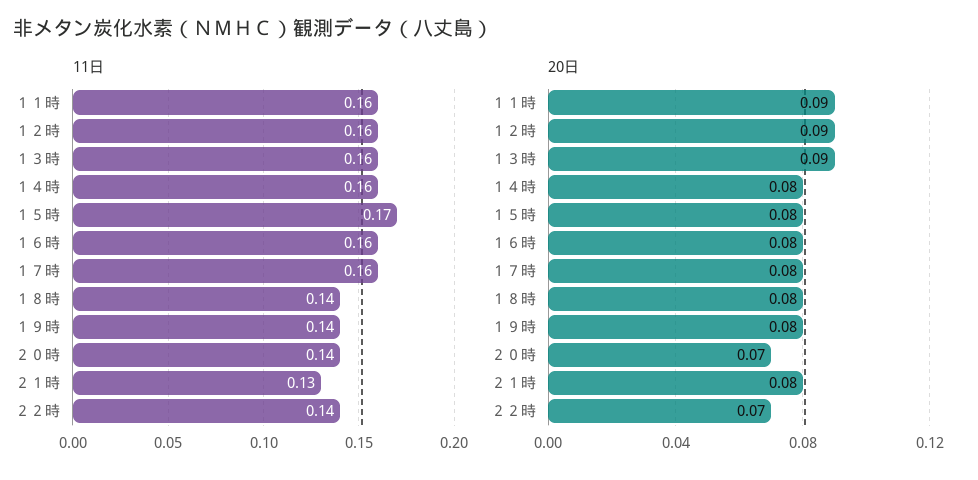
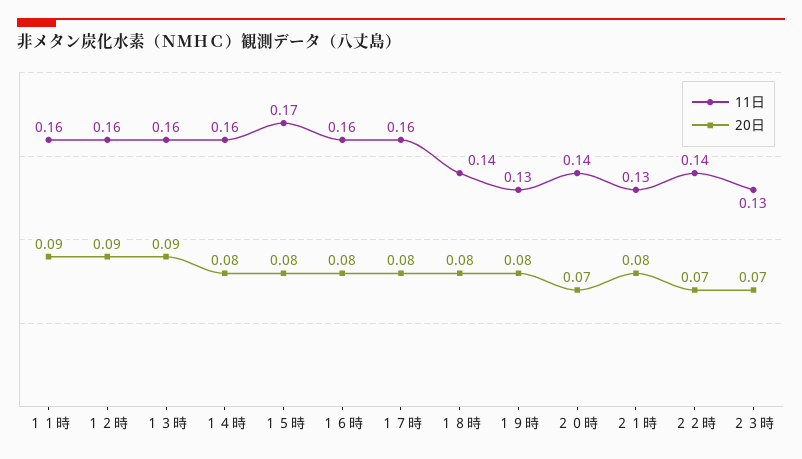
11日, １９時: 0.14 -> 0.13
11日, ２３時: none -> 0.13
20日, ２３時: none -> 0.07

